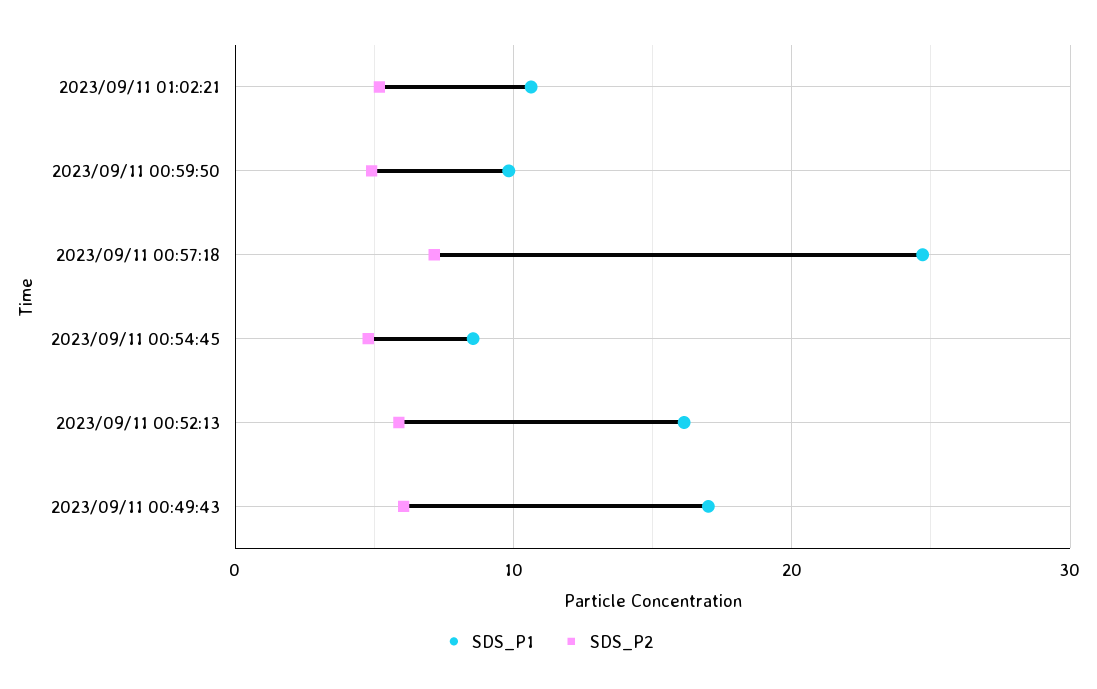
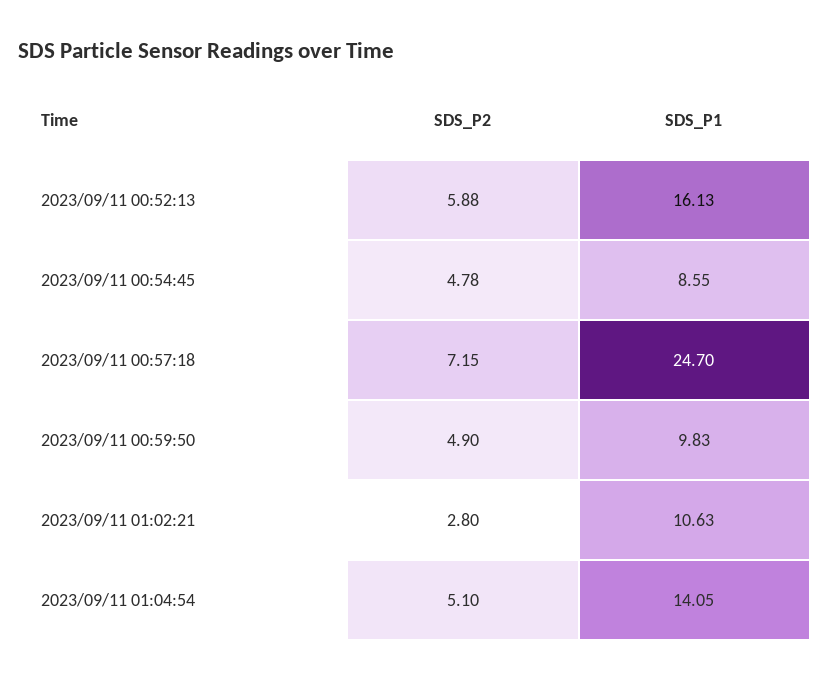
SDS_P2, 2023/09/11 01:02:21: 5 -> 2.8
SDS_P1, 2023/09/11 00:49:43: 17 -> none
SDS_P2, 2023/09/11 00:49:43: 6 -> none
SDS_P2, 2023/09/11 01:04:54: none -> 5.1
SDS_P1, 2023/09/11 01:04:54: none -> 14.05

